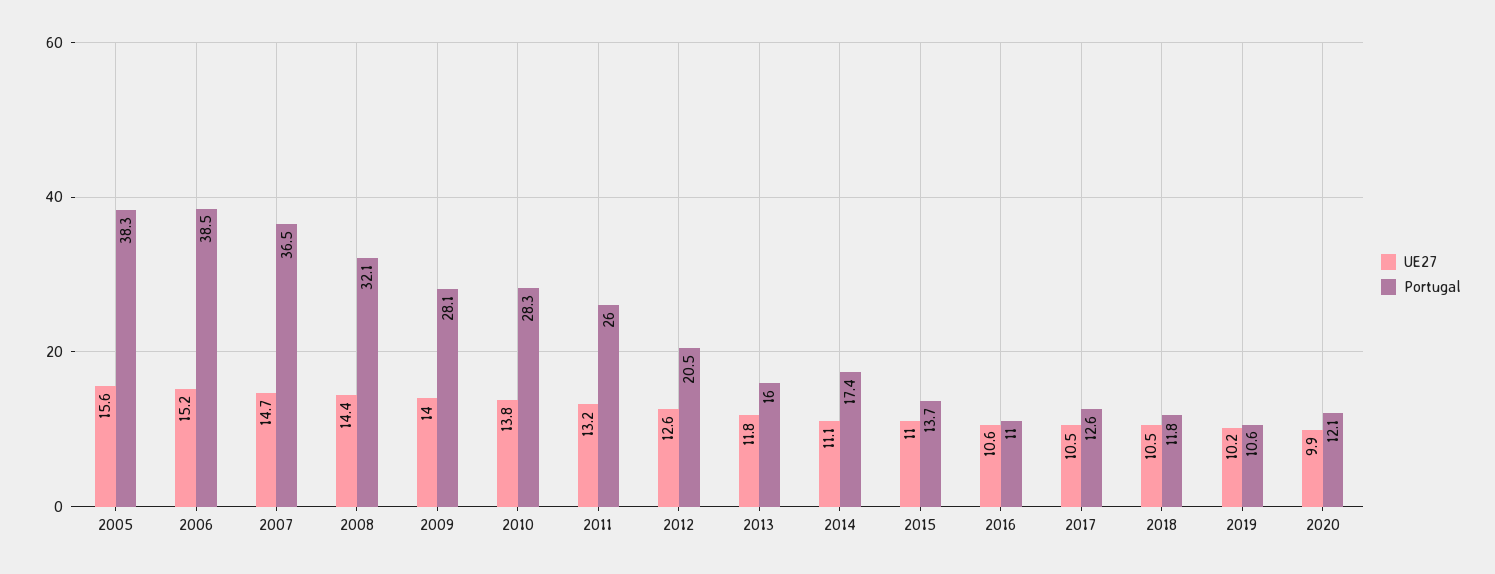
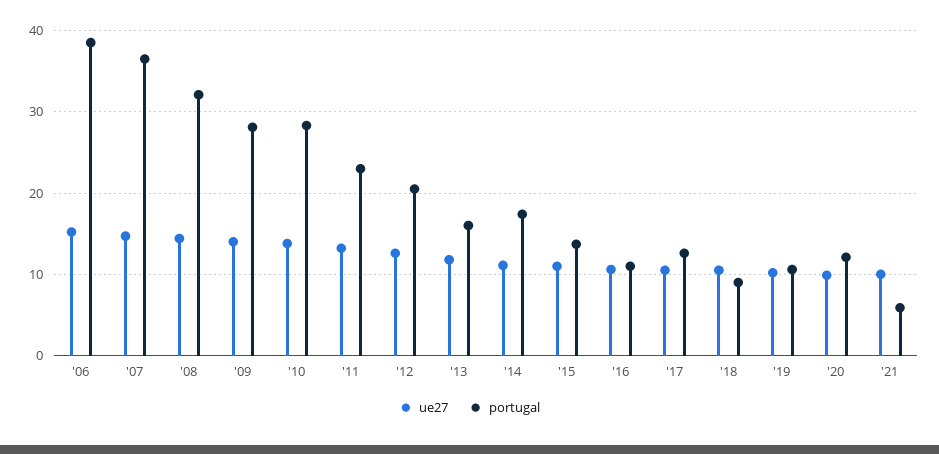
UE27, 2005: 15.6 -> none
Portugal, 2005: 38.3 -> none
Portugal, 2011: 26 -> 23
Portugal, 2018: 11.8 -> 9
UE27, '21: none -> 10
Portugal, '21: none -> 6

